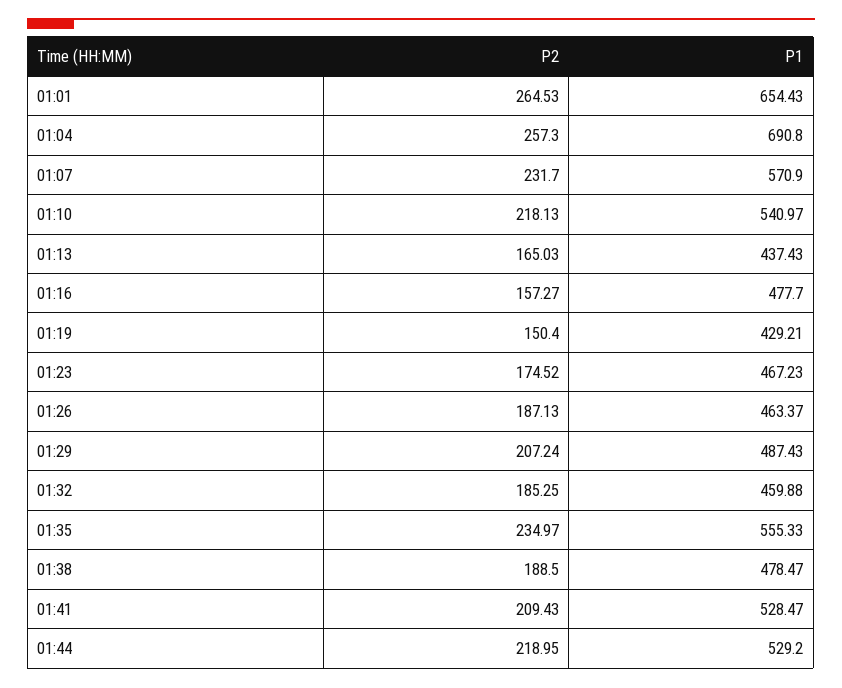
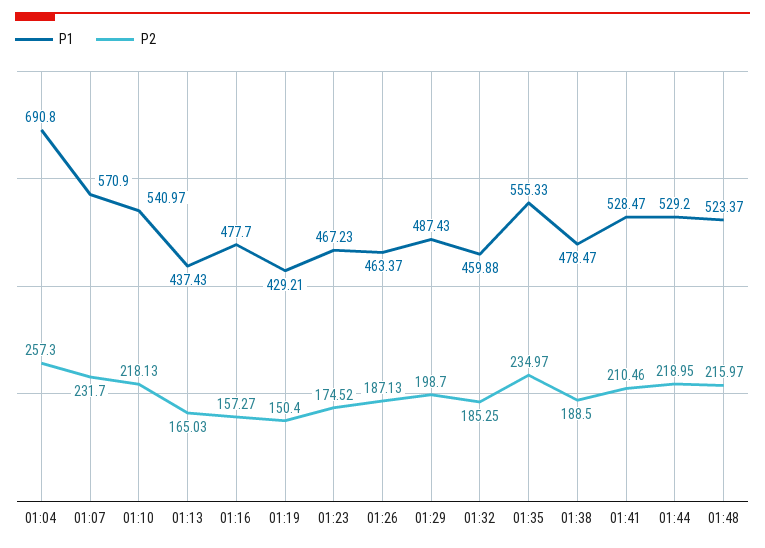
P2, 01:01: 264.53 -> none
P1, 01:01: 654.43 -> none
P2, 01:29: 207.24 -> 198.7
P2, 01:41: 209.43 -> 210.46
P1, 01:48: none -> 523.37
P2, 01:48: none -> 215.97

